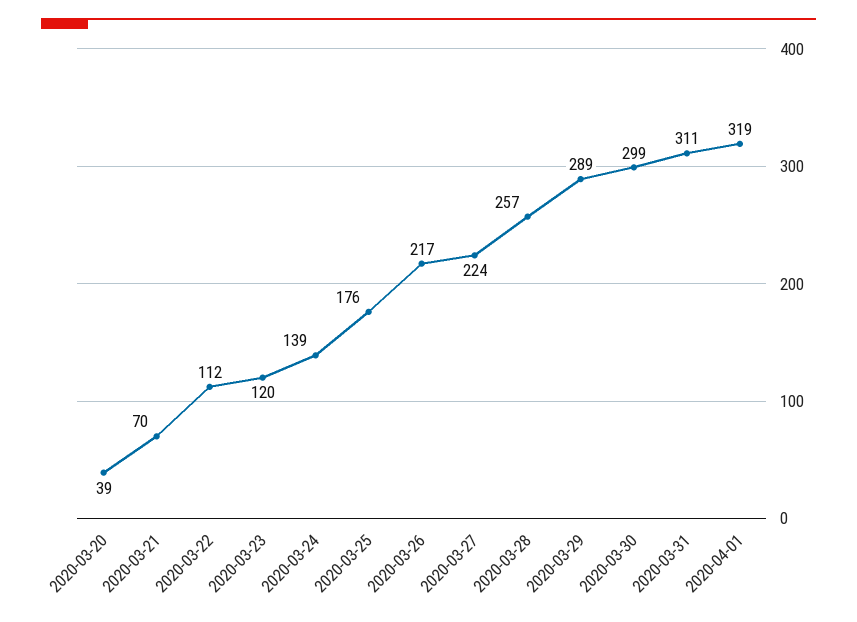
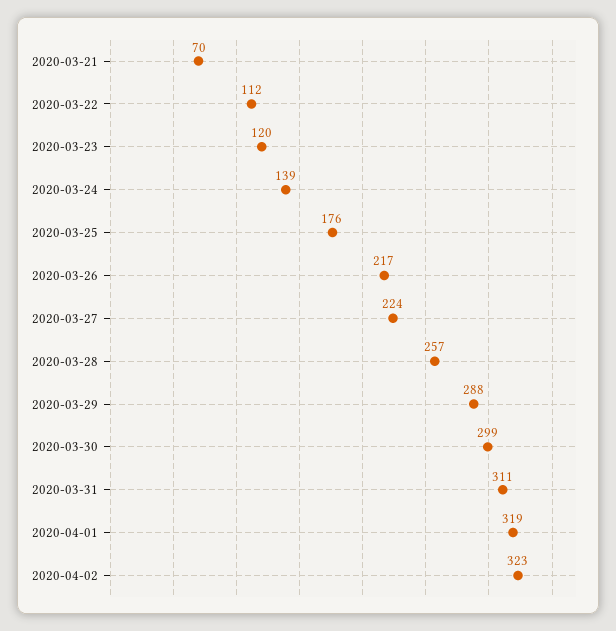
2020-03-20: 39 -> none
2020-03-29: 289 -> 288
2020-04-02: none -> 323

